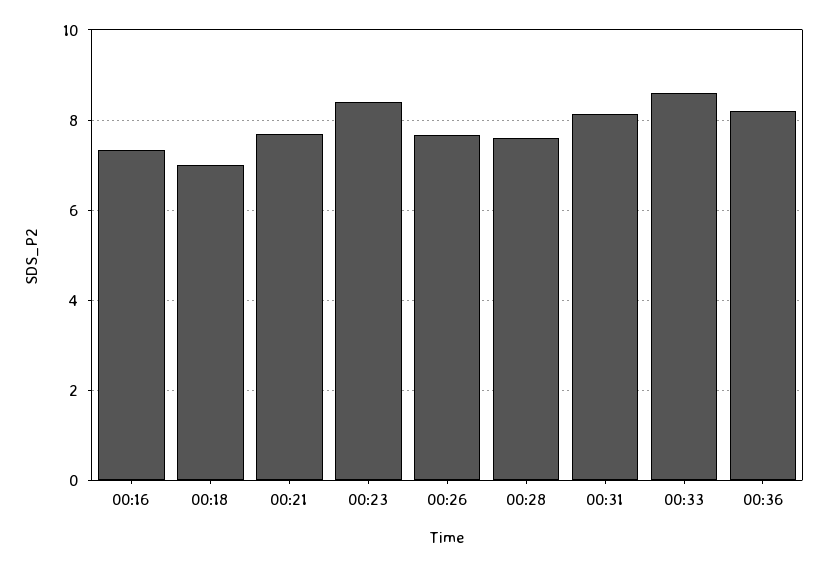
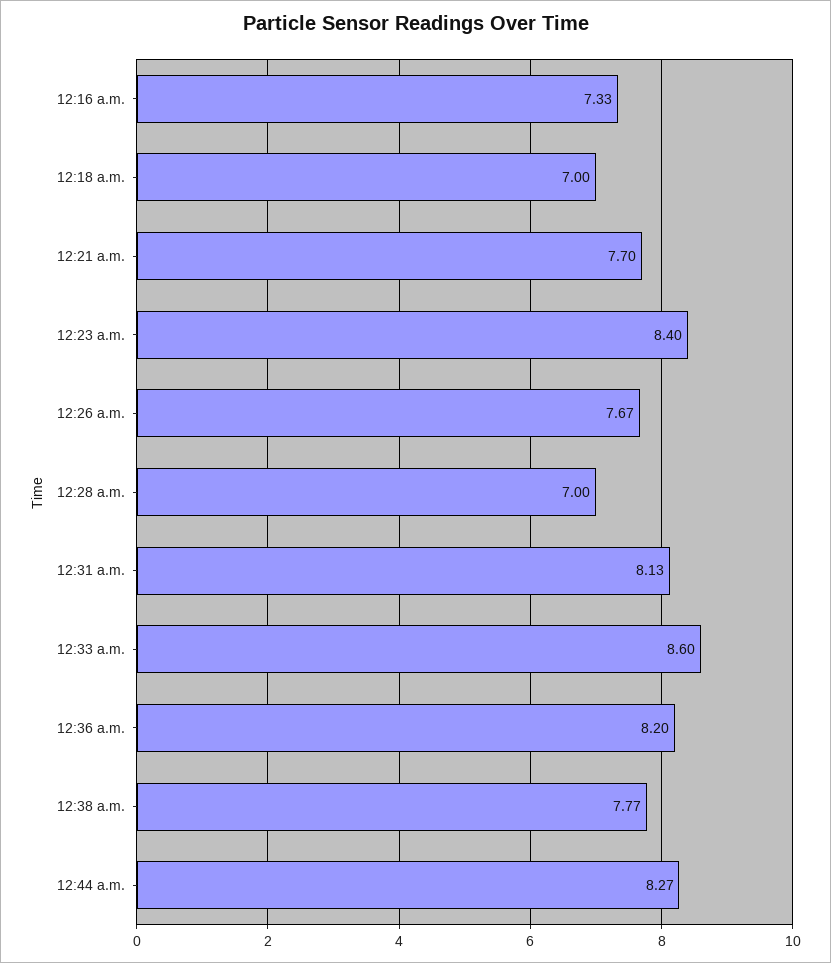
00:28: 7.6 -> 7
12:38 a.m.: none -> 7.77
12:44 a.m.: none -> 8.27

